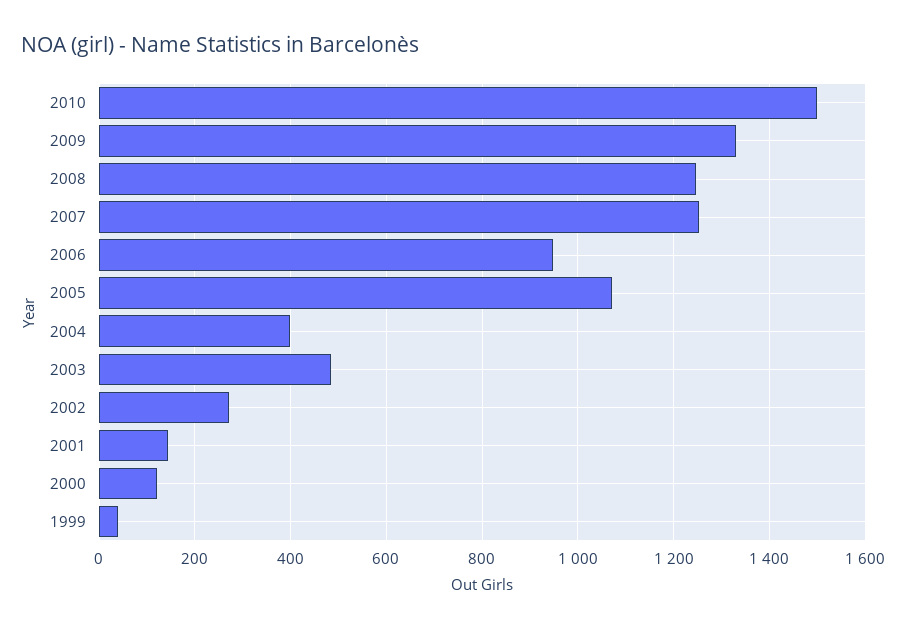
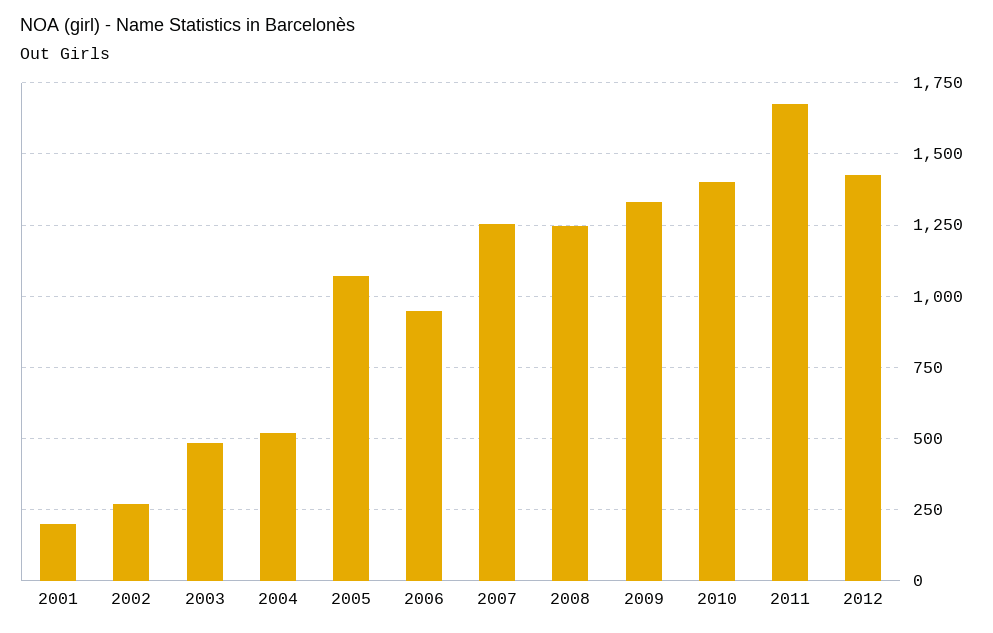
2010: 1500 -> 1400
2004: 400 -> 525
2001: 140 -> 200
2000: 120 -> none
1999: 40 -> none
2011: none -> 1675
2012: none -> 1425

